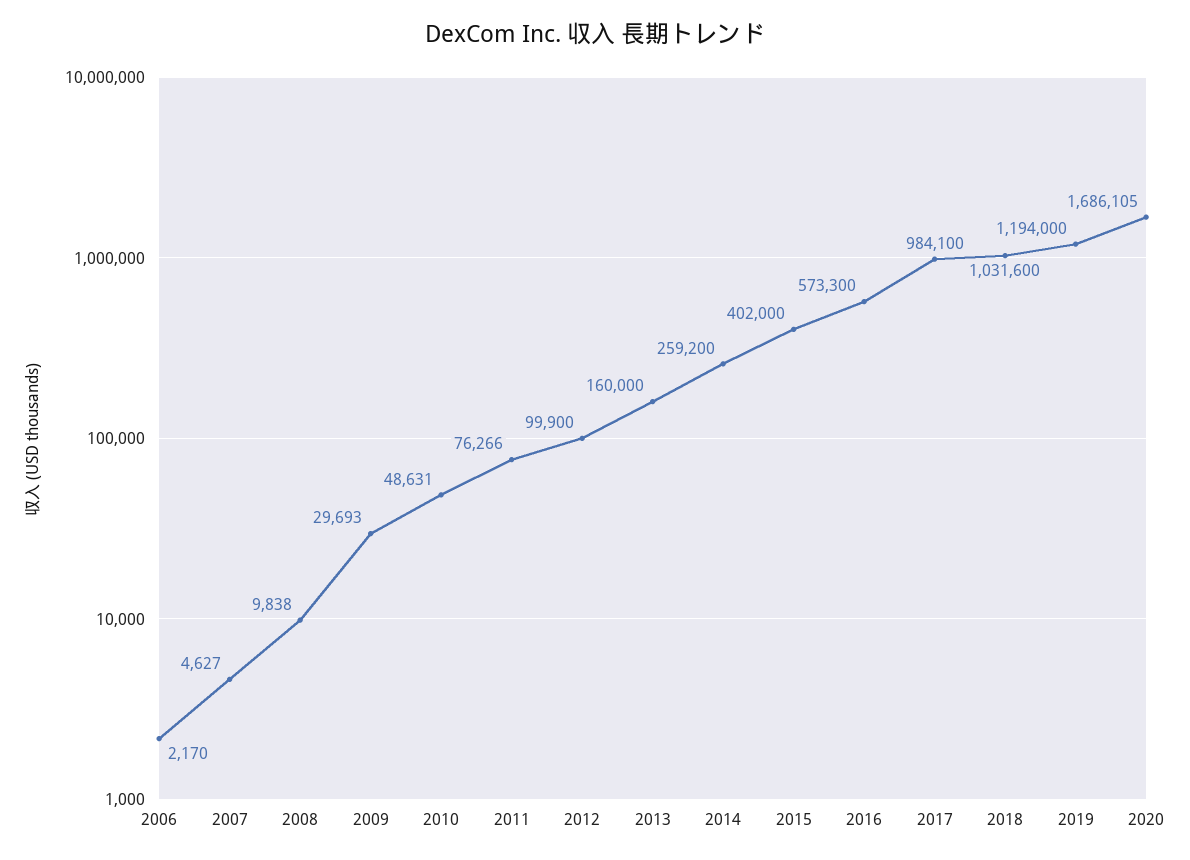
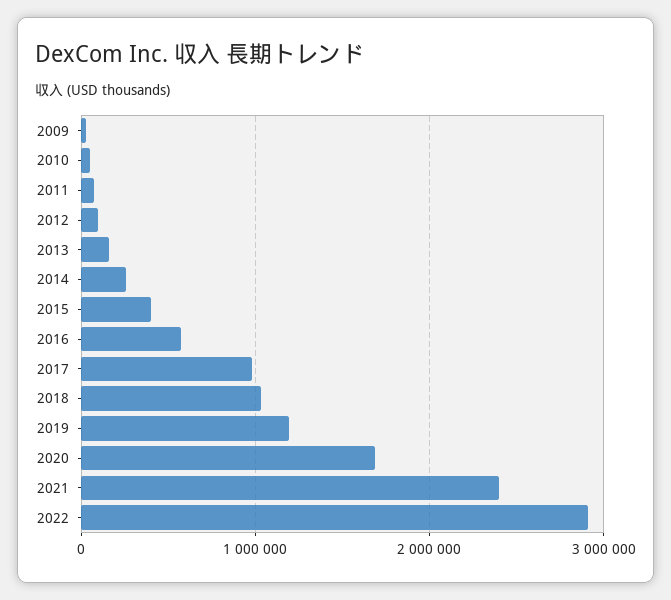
2006: 2170 -> none
2007: 4627 -> none
2008: 9838 -> none
2021: none -> 2400000
2022: none -> 2900000

